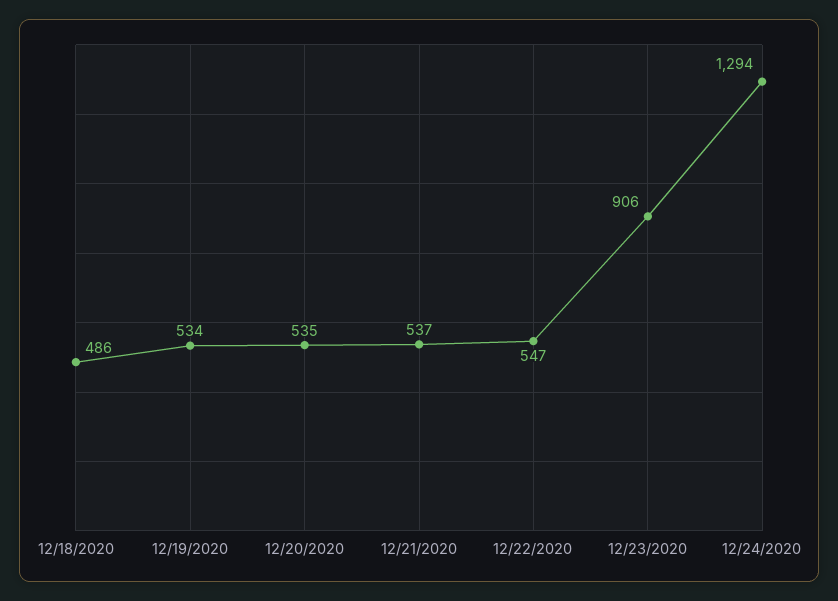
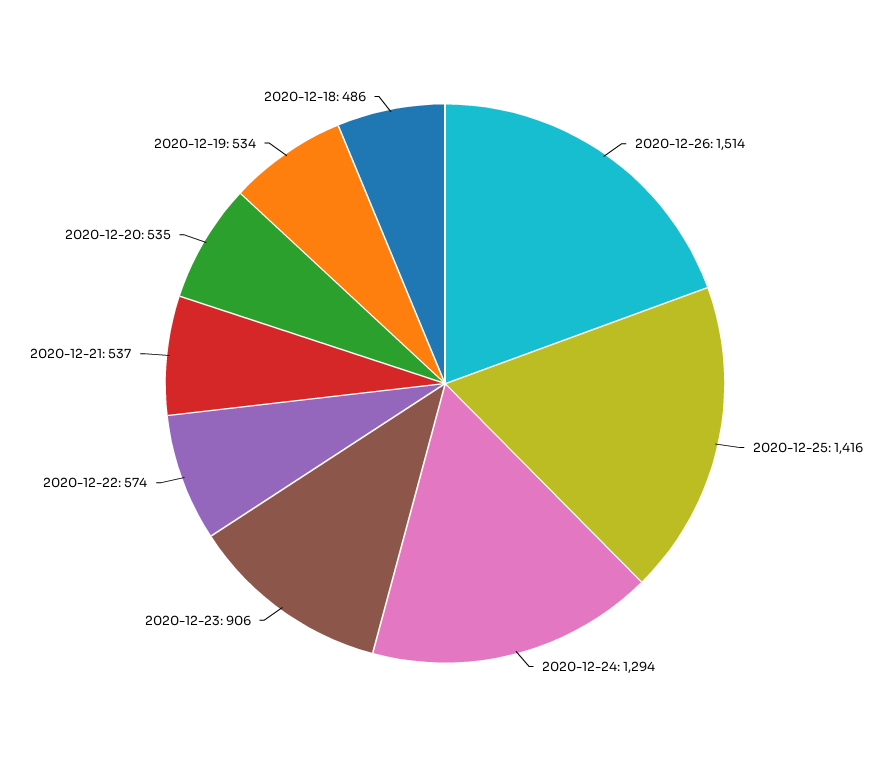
12/22/2020: 547 -> 574
2020-12-26: none -> 1514
2020-12-25: none -> 1416

